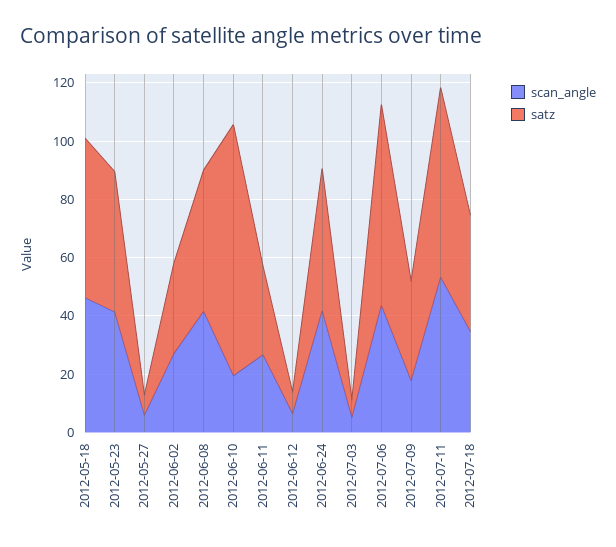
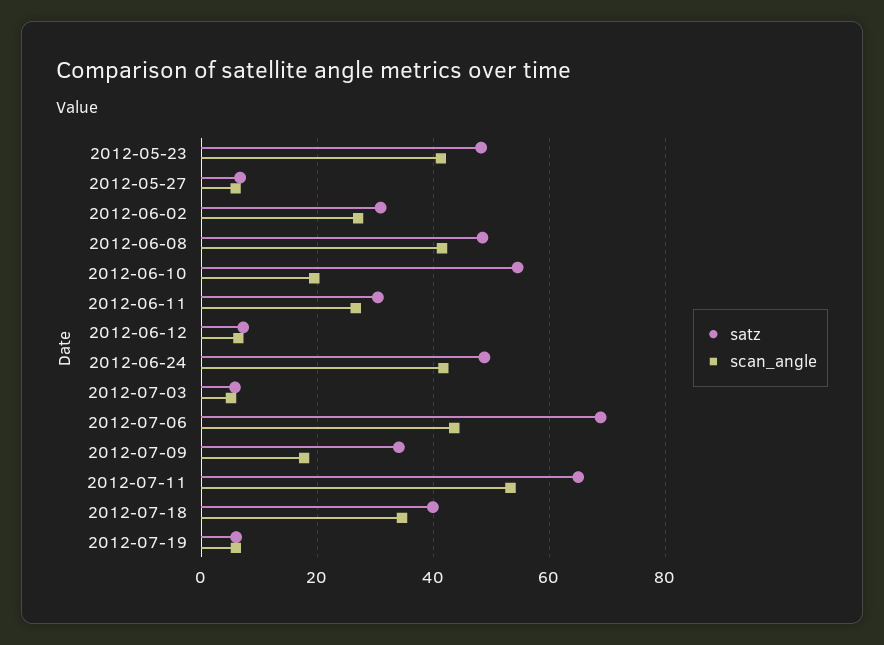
scan_angle, 2012-05-18: 45 -> none
satz, 2012-05-18: 55 -> none
satz, 2012-06-10: 85 -> 54
satz, 2012-07-19: none -> 6
scan_angle, 2012-07-19: none -> 6

